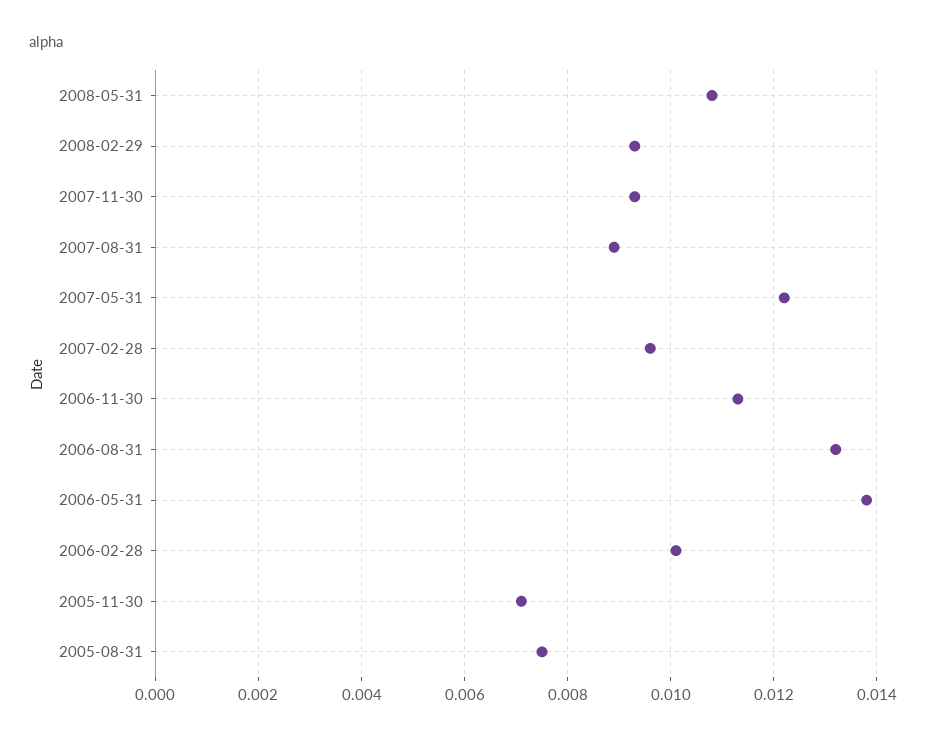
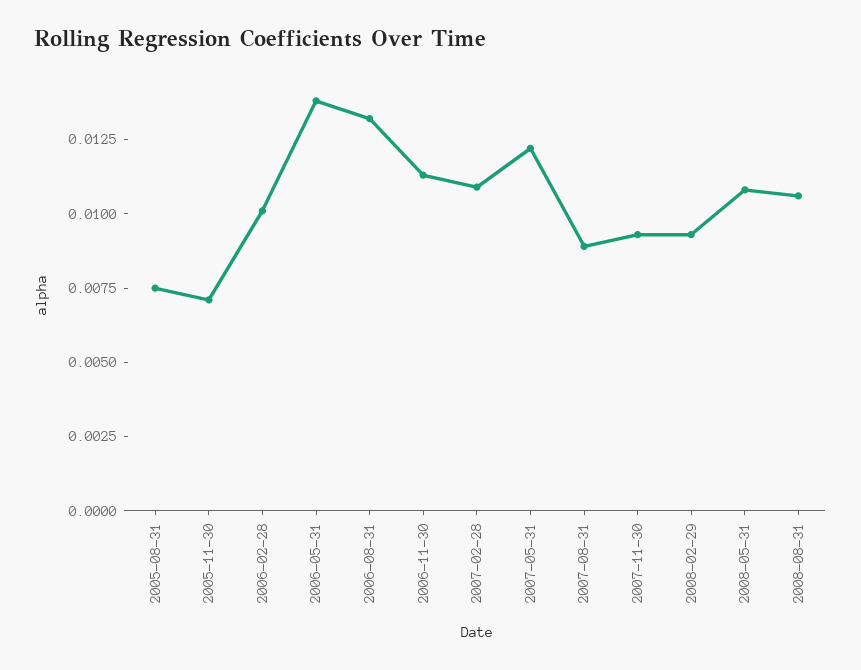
2007-02-28: 0.0095 -> 0.011
2008-08-31: none -> 0.0105

